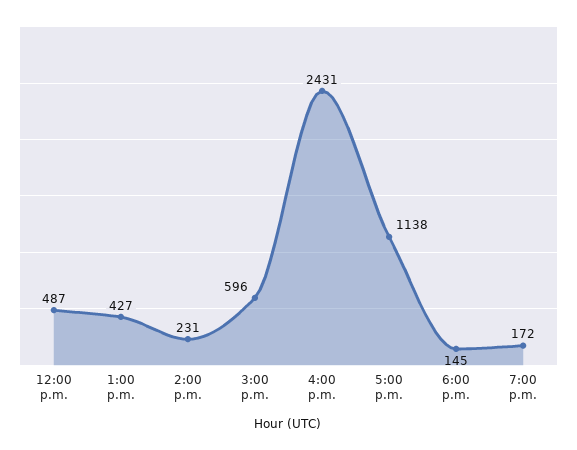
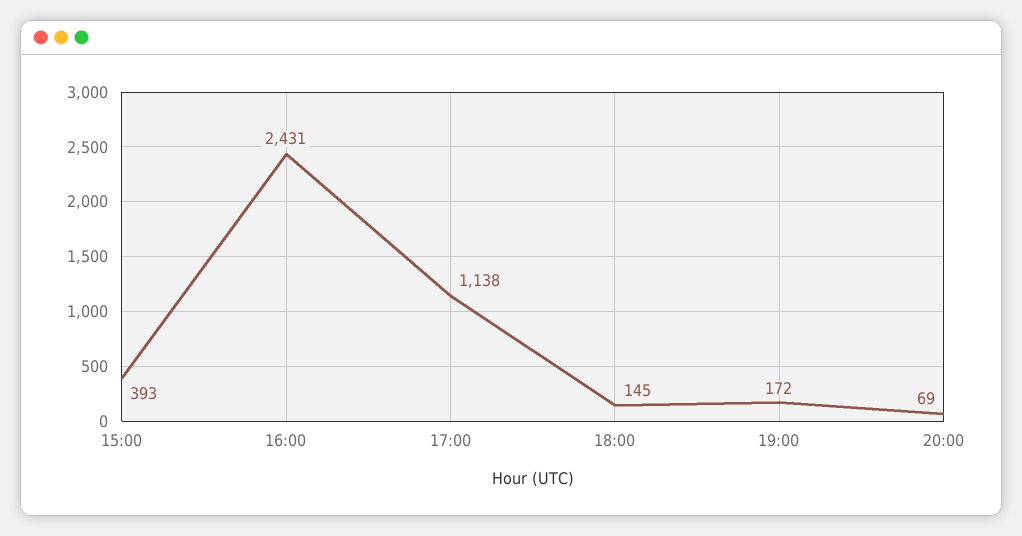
12:00 p.m.: 487 -> none
1:00 p.m.: 427 -> none
2:00 p.m.: 231 -> none
3:00 p.m.: 596 -> 393
20:00: none -> 69

